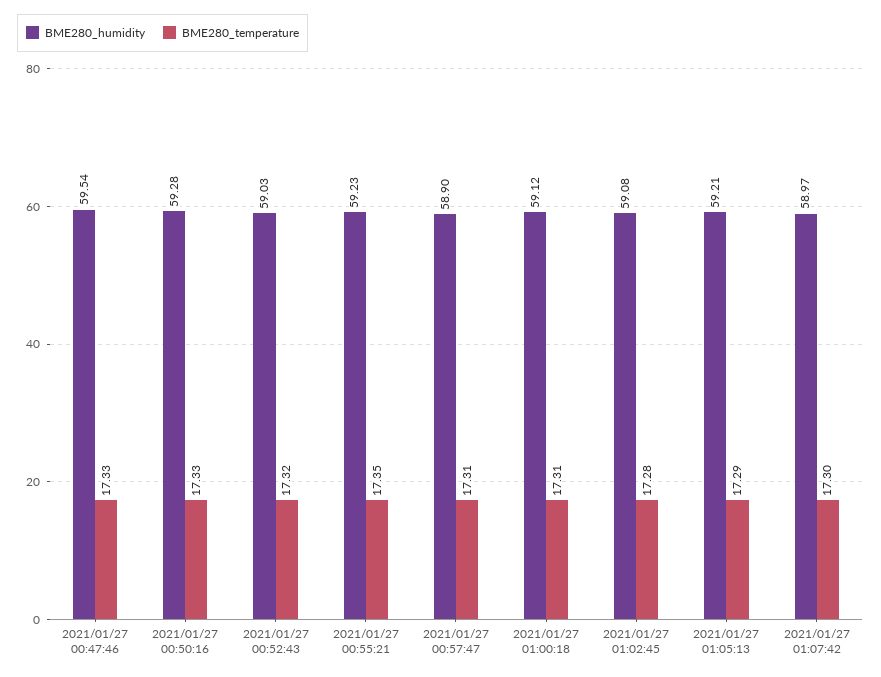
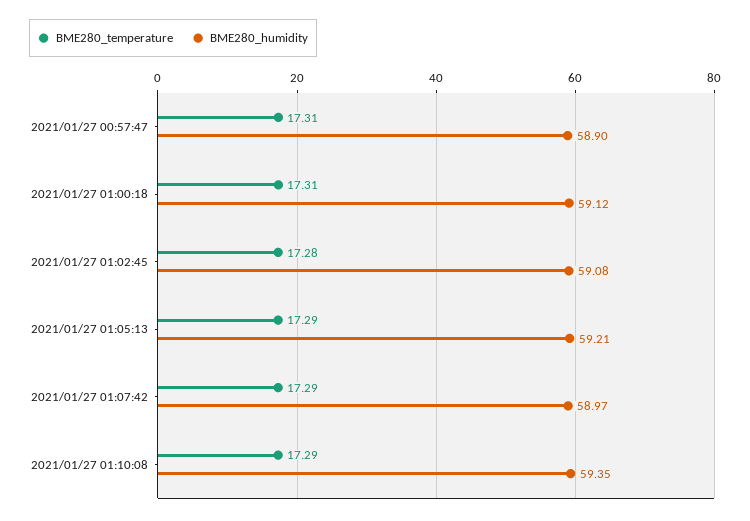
BME280_humidity, 2021/01/27 00:47:46: 59.54 -> none
BME280_temperature, 2021/01/27 00:47:46: 17.33 -> none
BME280_humidity, 2021/01/27 00:50:16: 59.28 -> none
BME280_temperature, 2021/01/27 00:50:16: 17.33 -> none
BME280_humidity, 2021/01/27 00:52:43: 59.03 -> none
BME280_temperature, 2021/01/27 00:52:43: 17.32 -> none
BME280_humidity, 2021/01/27 00:55:21: 59.23 -> none
BME280_temperature, 2021/01/27 00:55:21: 17.35 -> none
BME280_temperature, 2021/01/27 01:07:42: 17.3 -> 17.29
BME280_temperature, 2021/01/27 01:10:08: none -> 17.29
BME280_humidity, 2021/01/27 01:10:08: none -> 59.35

